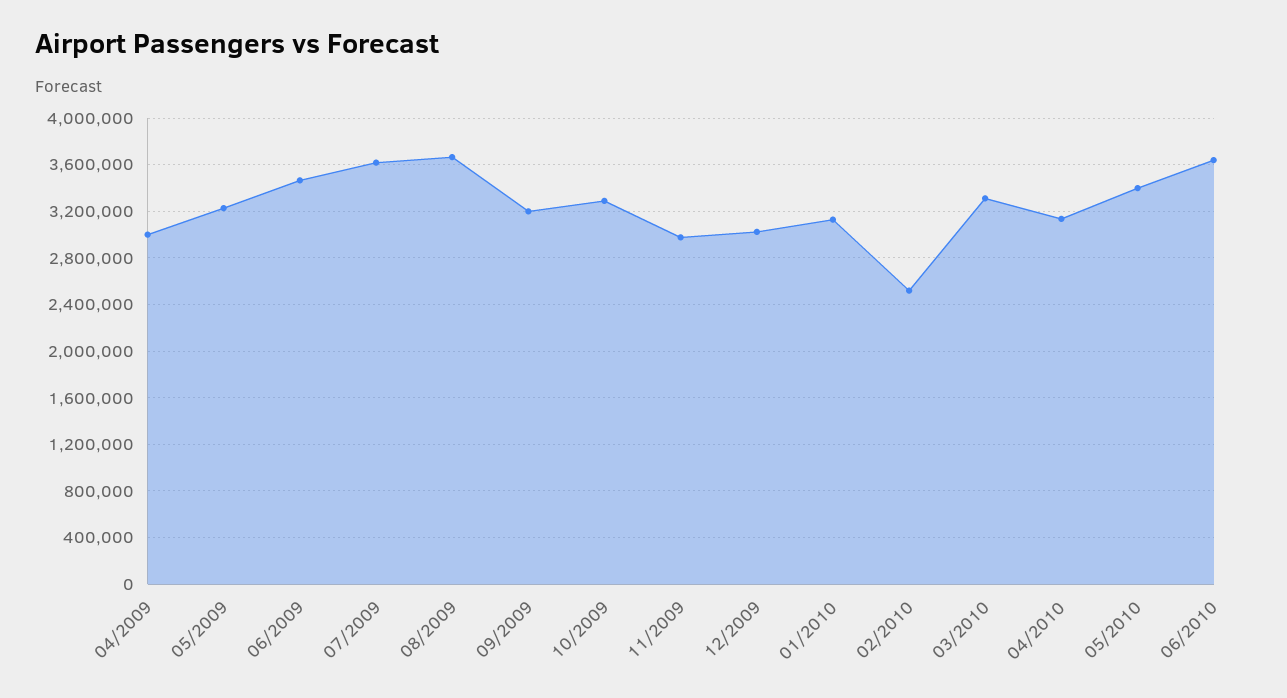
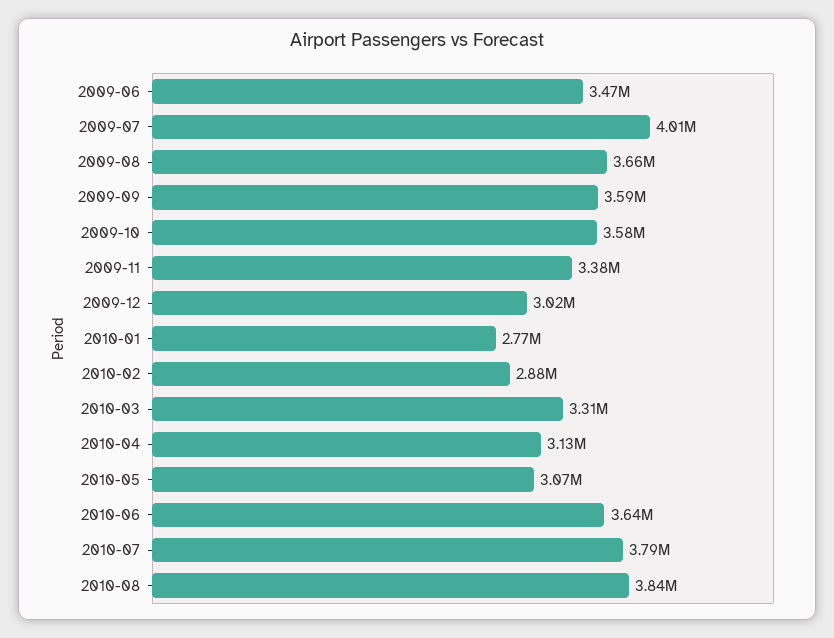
04/2009: 3000000 -> none
05/2009: 3200000 -> none
07/2009: 3600000 -> 4010000
09/2009: 3200000 -> 3590000
10/2009: 3300000 -> 3580000
11/2009: 3000000 -> 3380000
01/2010: 3100000 -> 2770000
02/2010: 2500000 -> 2880000
05/2010: 3400000 -> 3070000
2010-07: none -> 3790000
2010-08: none -> 3840000

